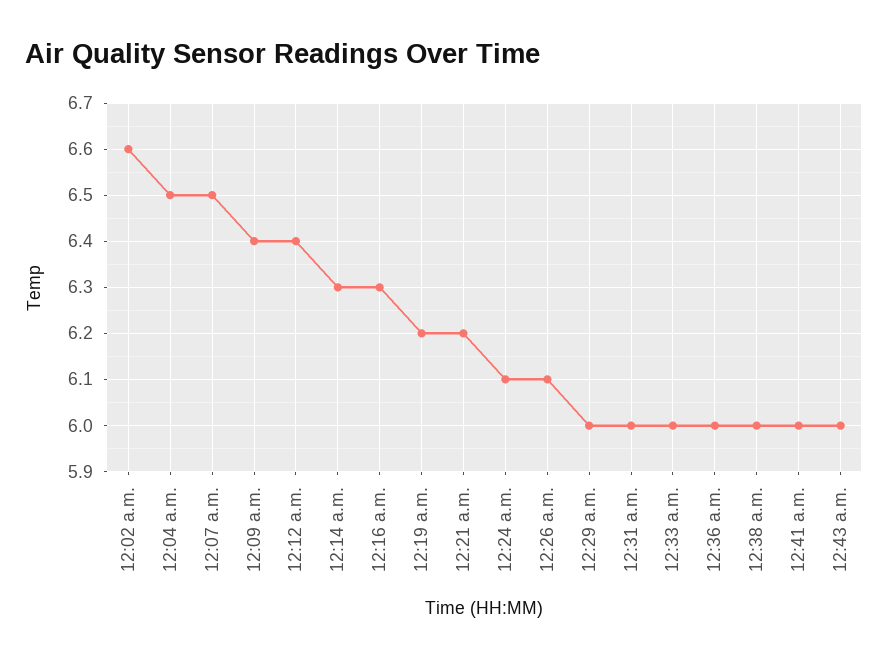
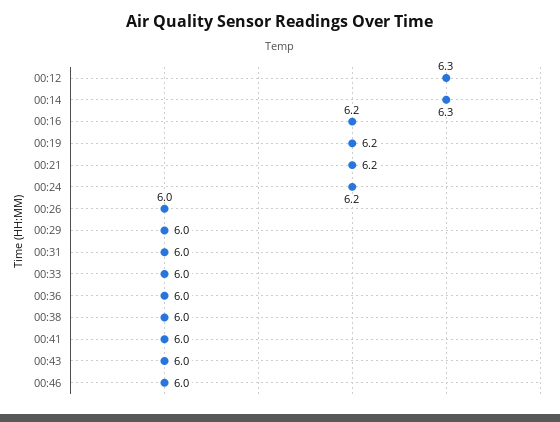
12:02 a.m.: 6.6 -> none
12:04 a.m.: 6.5 -> none
12:07 a.m.: 6.5 -> none
12:09 a.m.: 6.4 -> none
12:12 a.m.: 6.4 -> 6.3
12:16 a.m.: 6.3 -> 6.2
12:24 a.m.: 6.1 -> 6.2
12:26 a.m.: 6.1 -> 6
00:46: none -> 6

